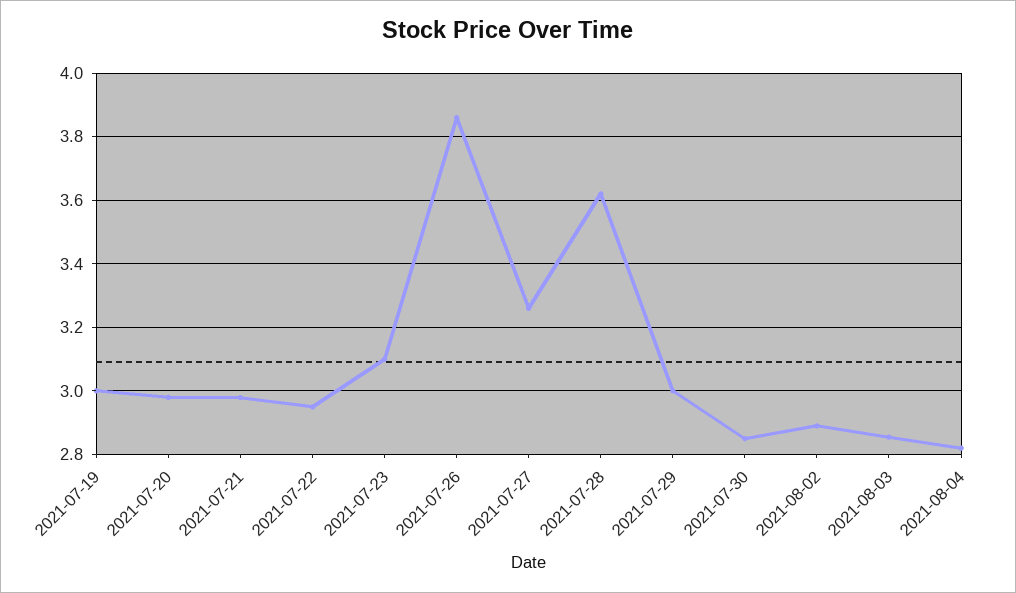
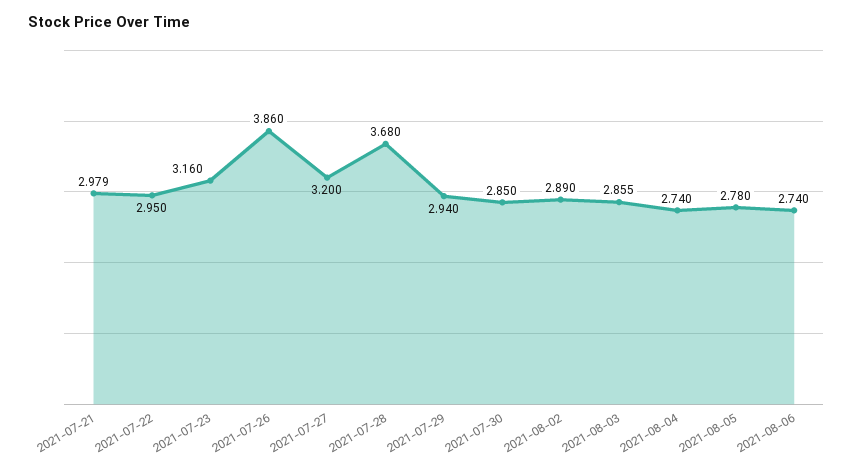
2021-07-19: 3 -> none
2021-07-20: 2.98 -> none
2021-07-23: 3.1 -> 3.16
2021-07-27: 3.26 -> 3.2
2021-07-28: 3.62 -> 3.68
2021-07-29: 3 -> 2.94
2021-08-04: 2.82 -> 2.74
2021-08-05: none -> 2.78
2021-08-06: none -> 2.74

